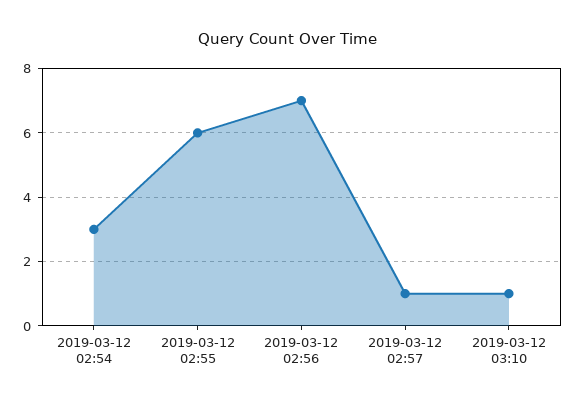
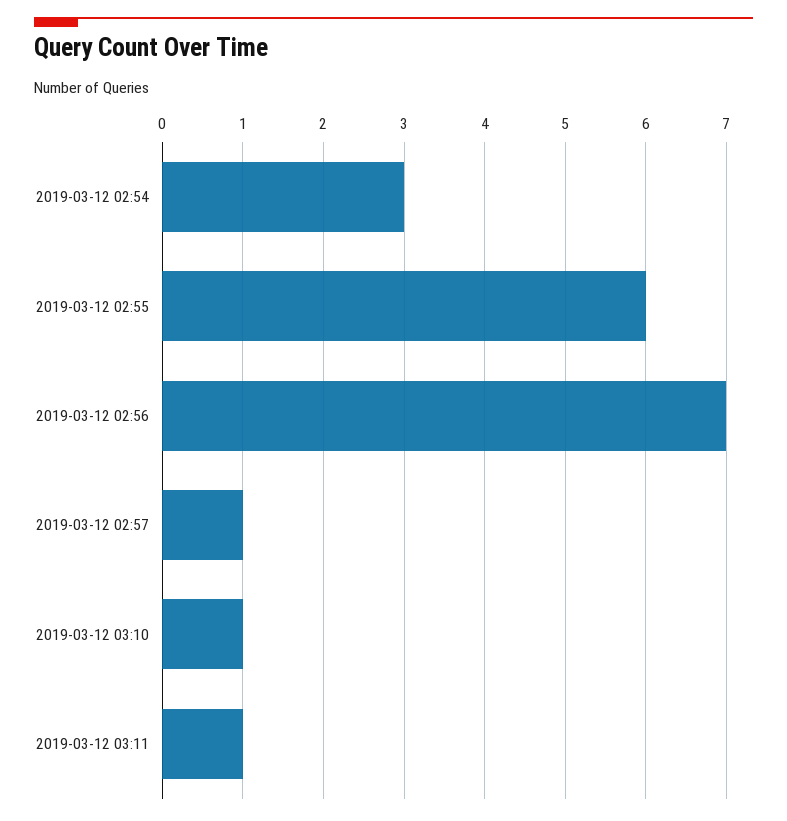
2019-03-12 03:11: none -> 1

